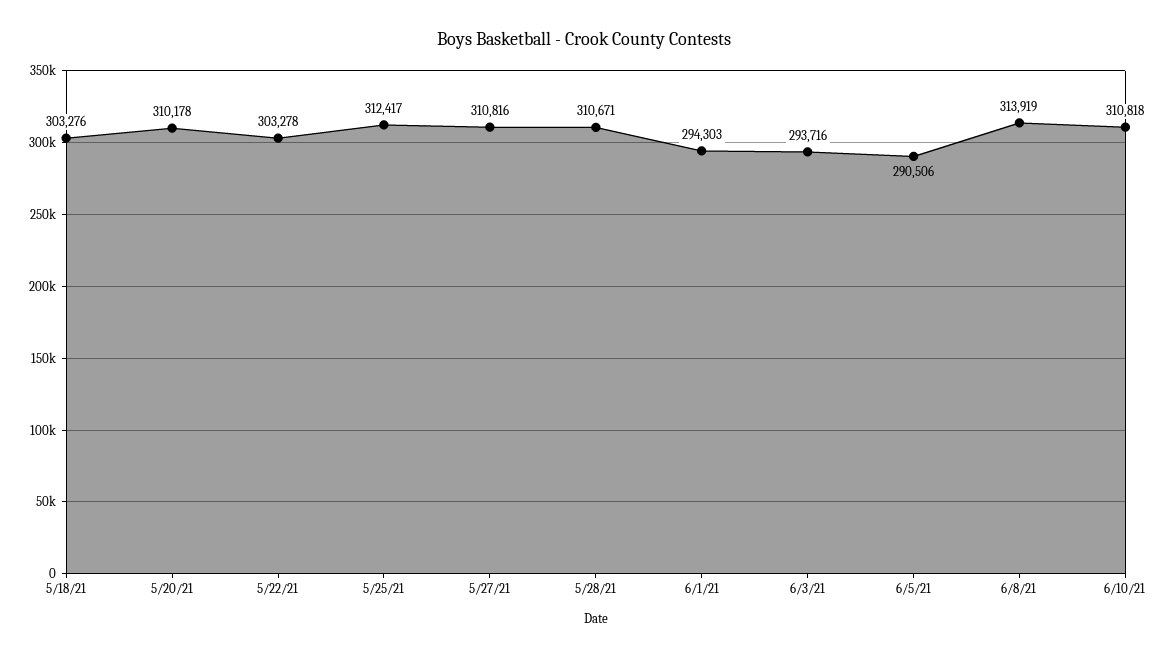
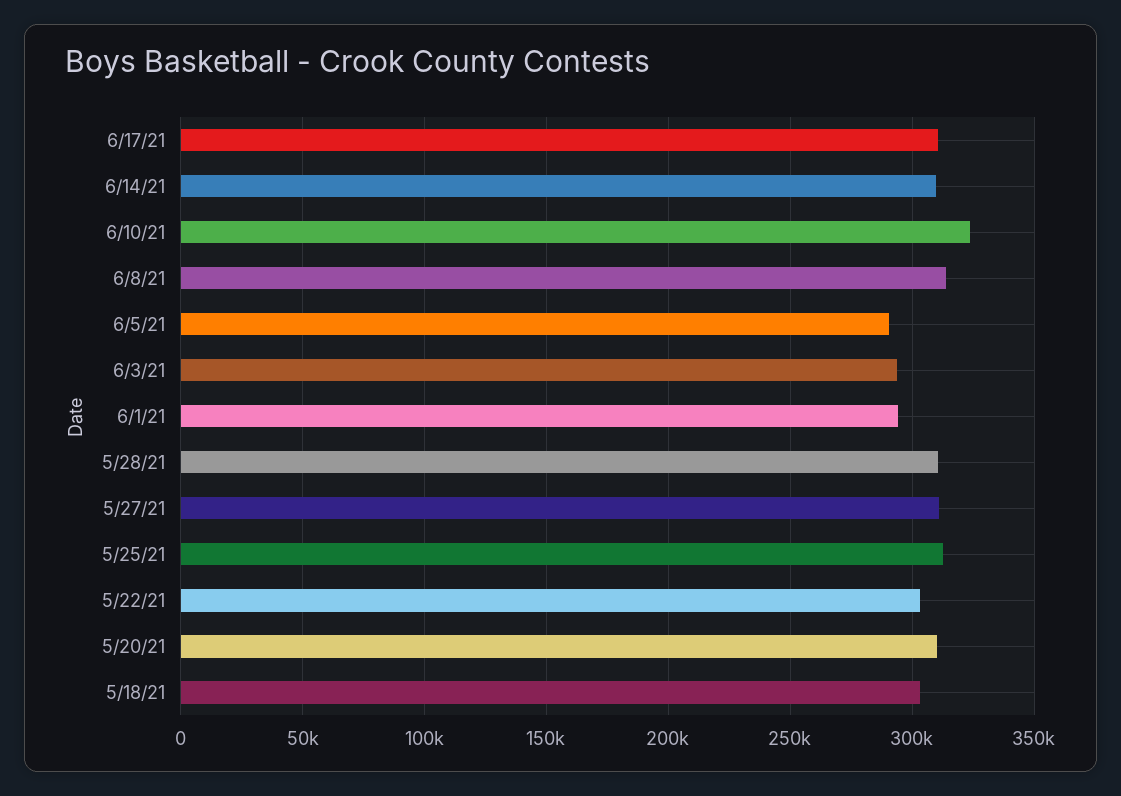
6/10/21: 310818 -> 325000
6/17/21: none -> 310000
6/14/21: none -> 310000

